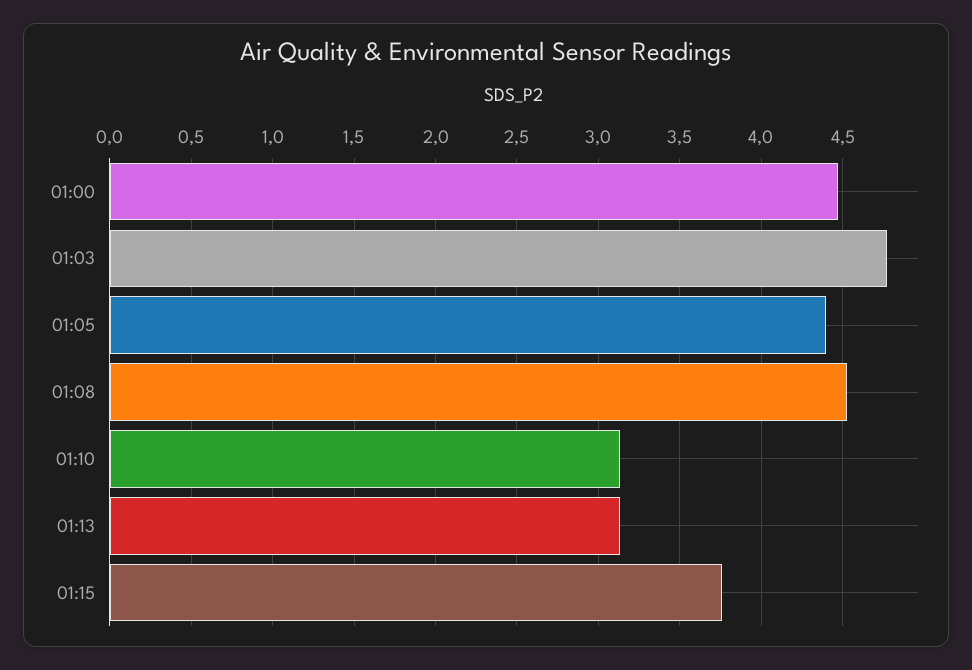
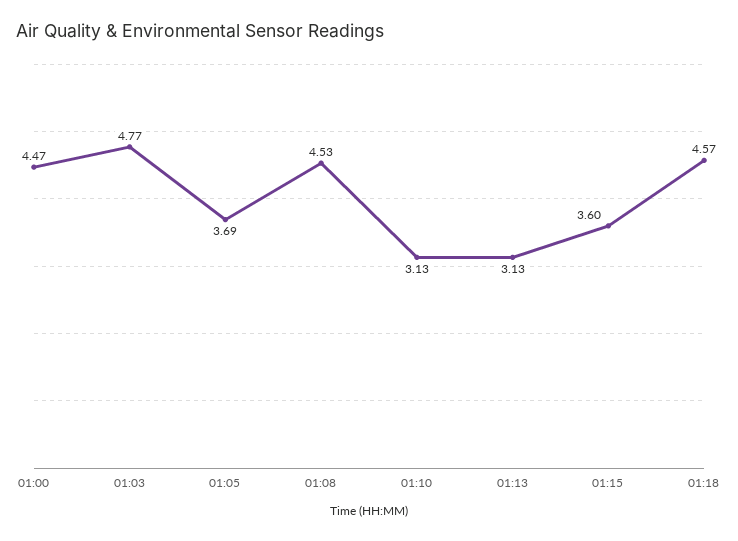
01:05: 4.4 -> 3.69
01:15: 3.75 -> 3.6
01:18: none -> 4.57

